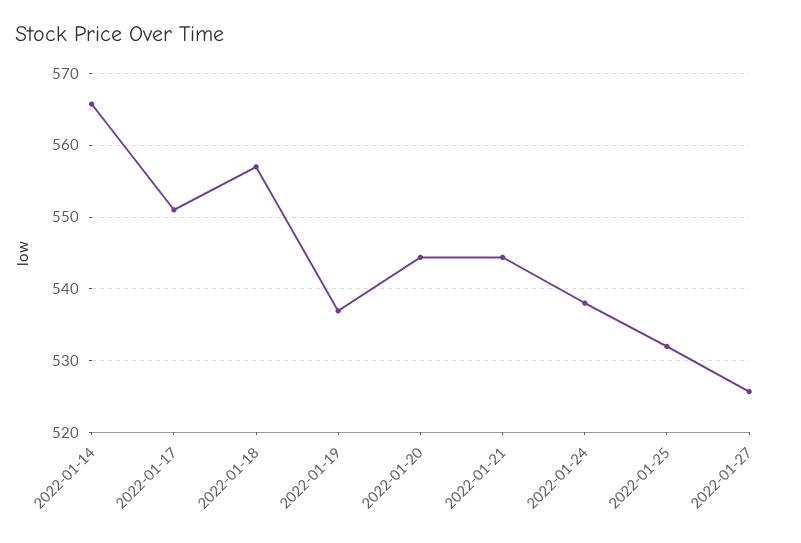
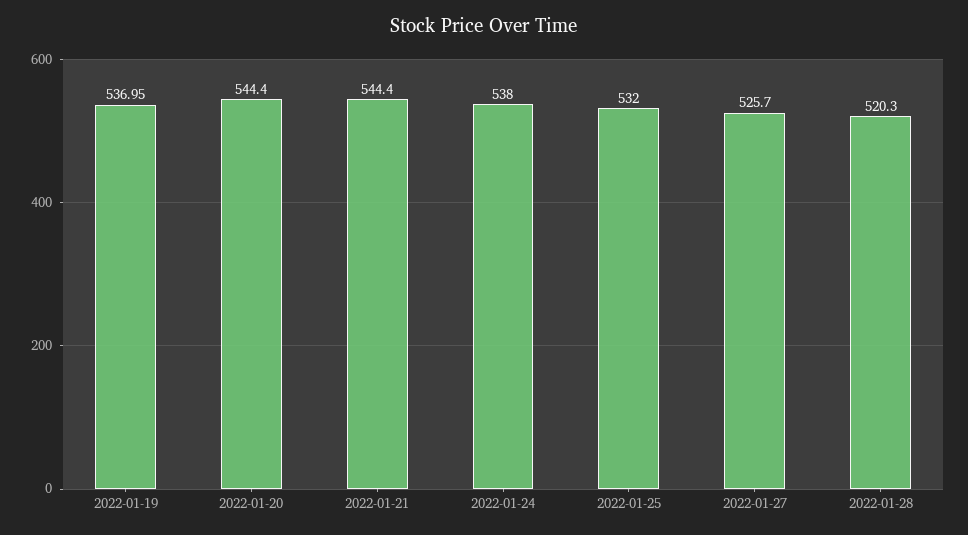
2022-01-14: 566 -> none
2022-01-17: 551 -> none
2022-01-18: 557 -> none
2022-01-28: none -> 520.3

